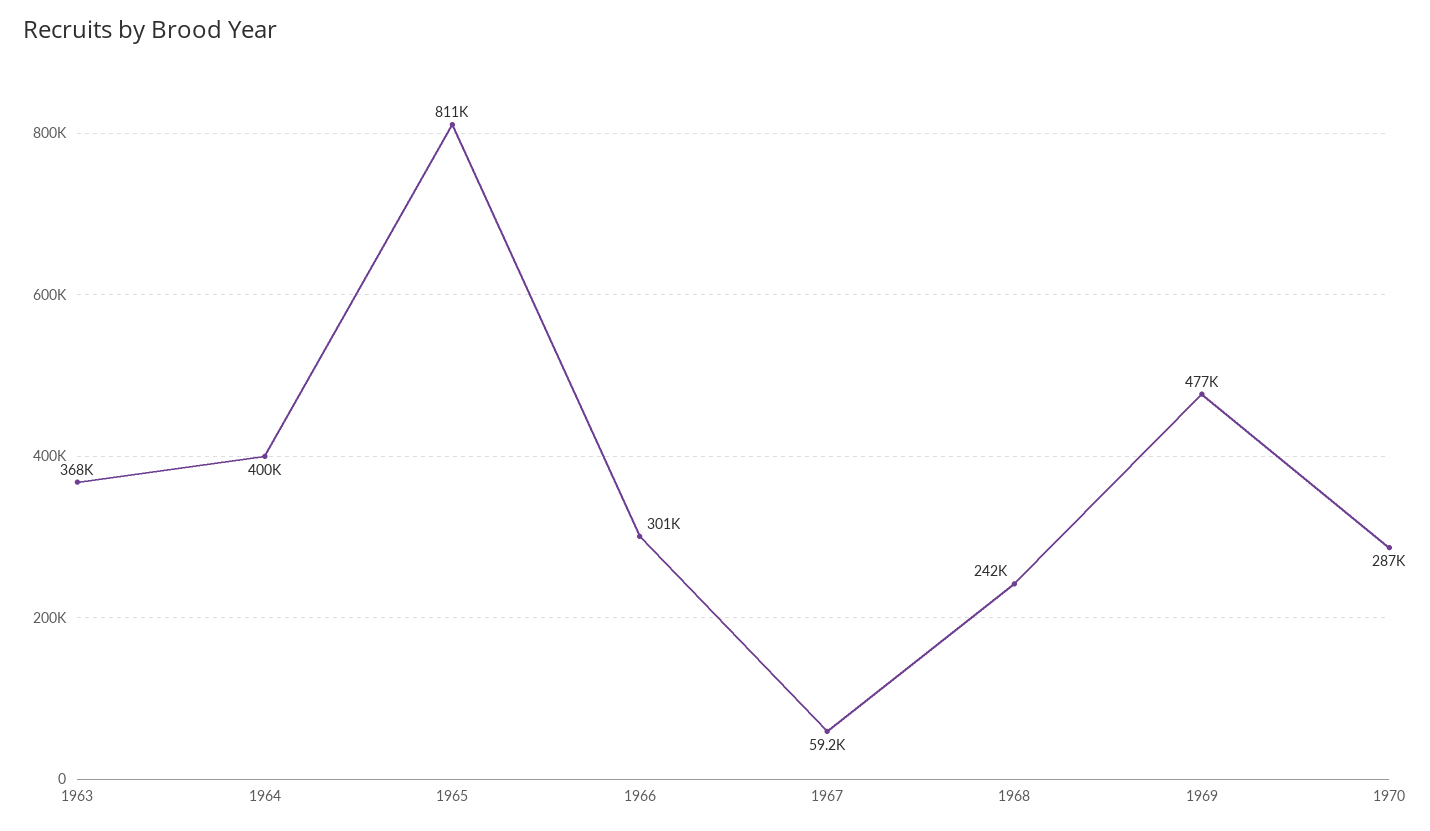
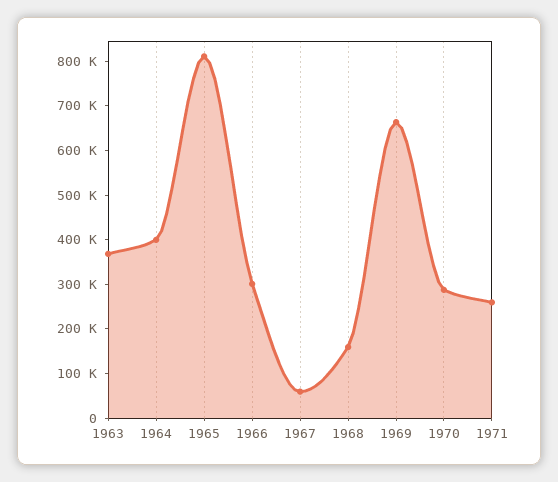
1968: 242000 -> 160000
1969: 477000 -> 660000
1971: none -> 260000

